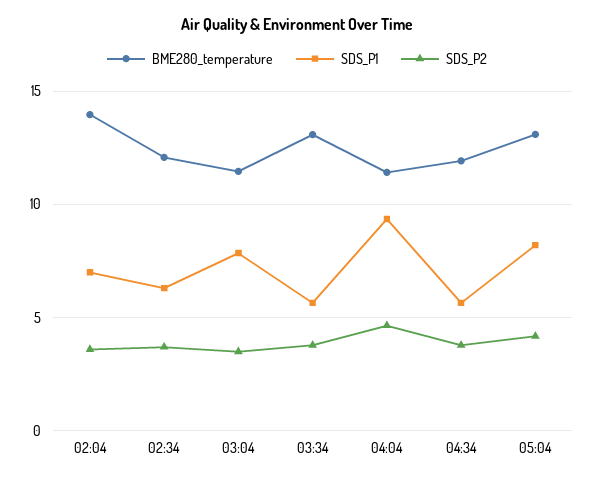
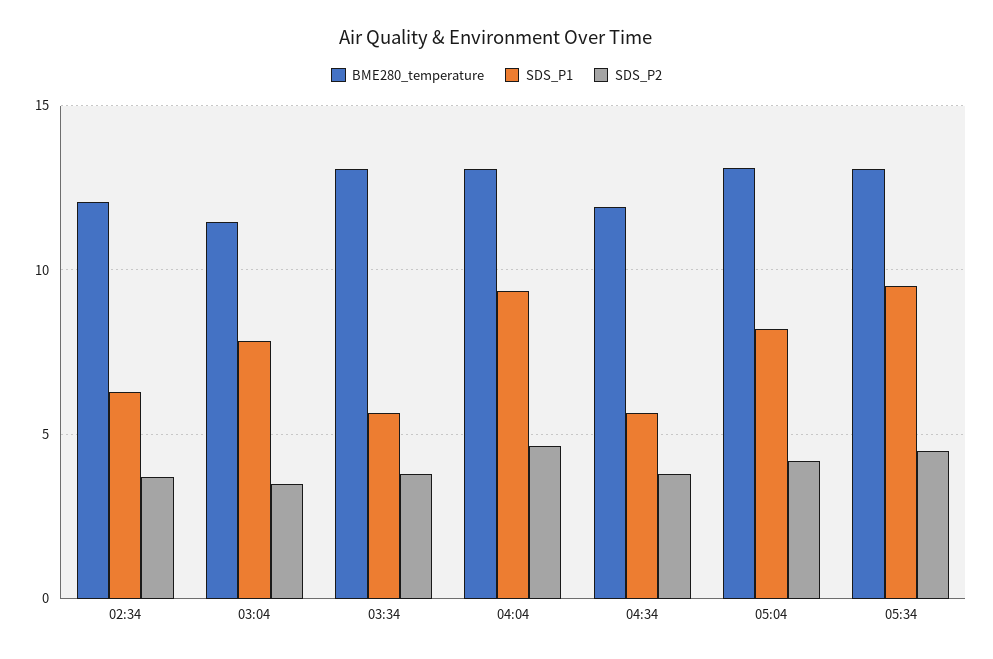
BME280_temperature, 02:04: 14 -> none
SDS_P1, 02:04: 7 -> none
SDS_P2, 02:04: 3.5 -> none
BME280_temperature, 04:04: 11.5 -> 13
BME280_temperature, 05:34: none -> 13
SDS_P1, 05:34: none -> 9.5
SDS_P2, 05:34: none -> 4.5

